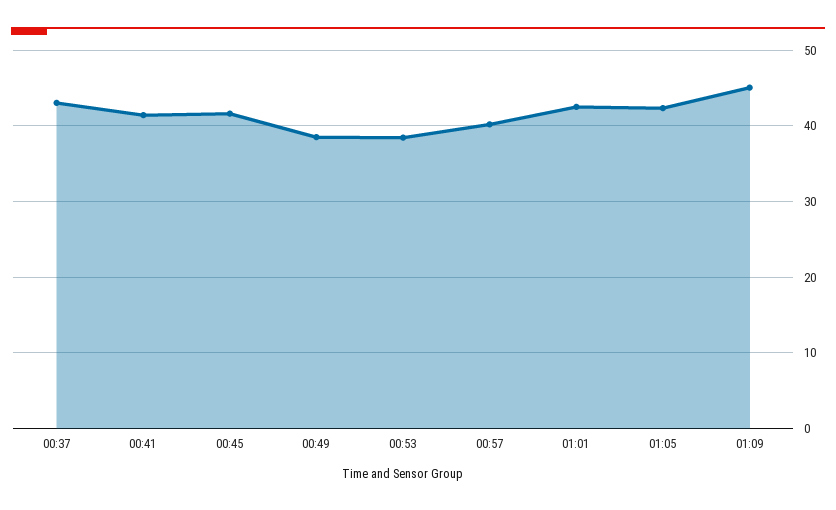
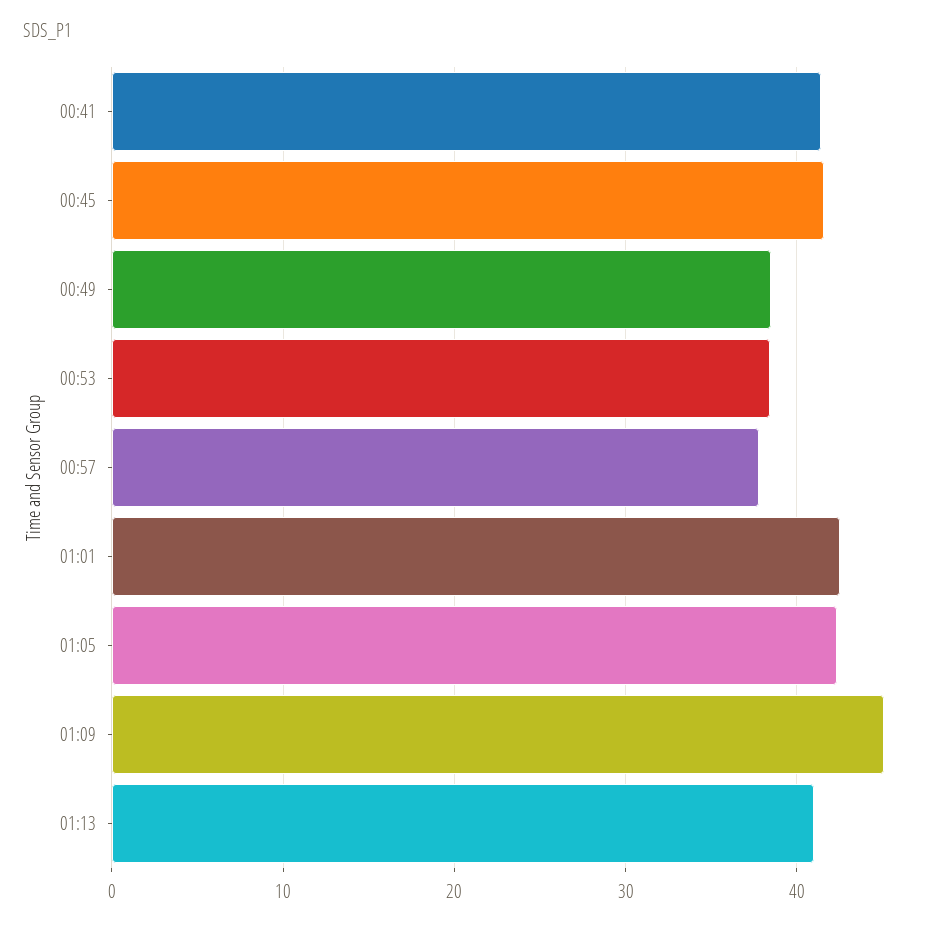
00:37: 43 -> none
00:57: 40 -> 38
01:13: none -> 41

